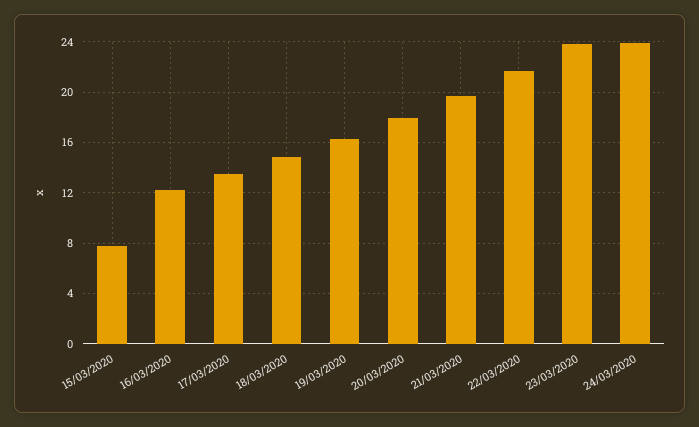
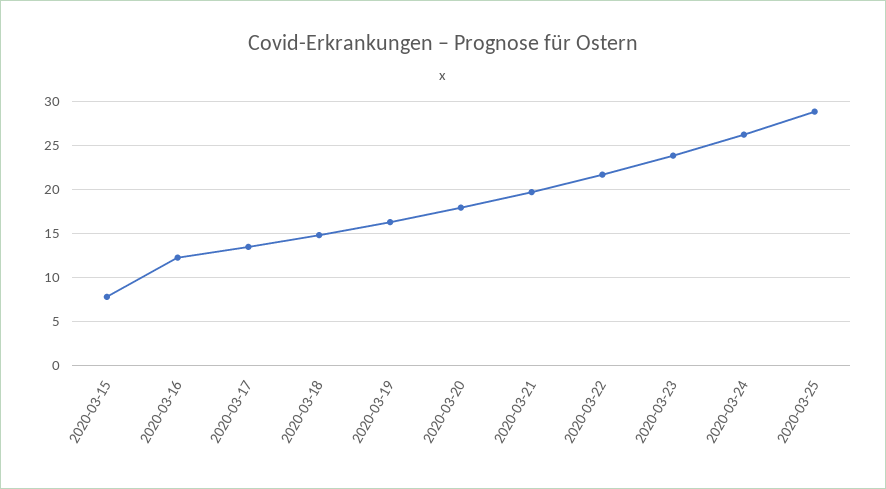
24/03/2020: 24 -> 26
2020-03-25: none -> 29

